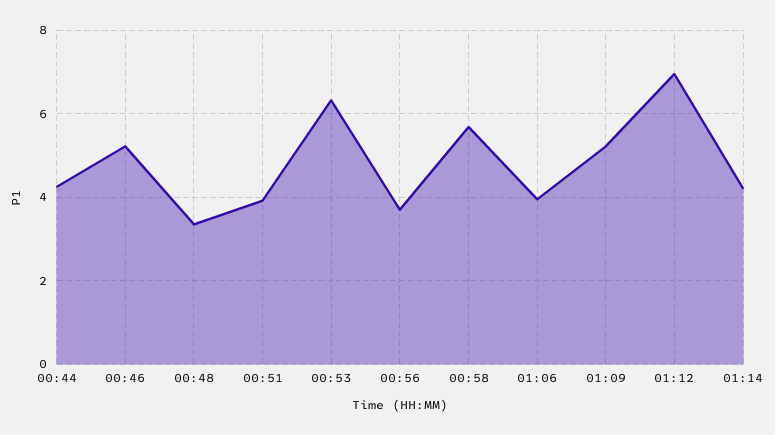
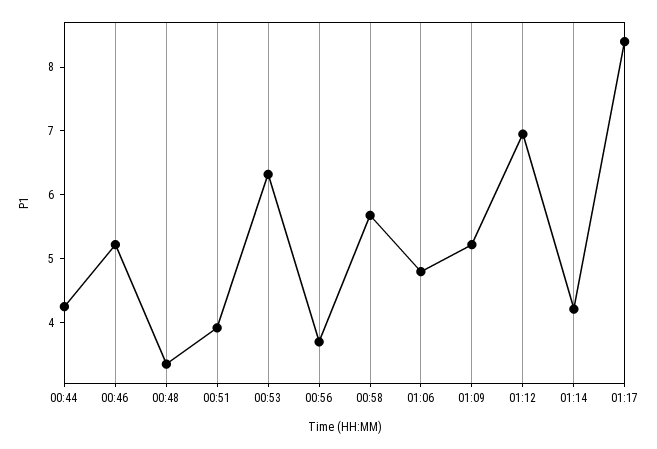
01:06: 4 -> 4.8
01:17: none -> 8.4

